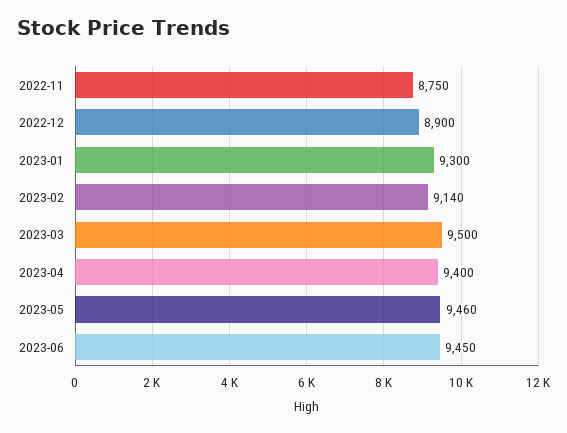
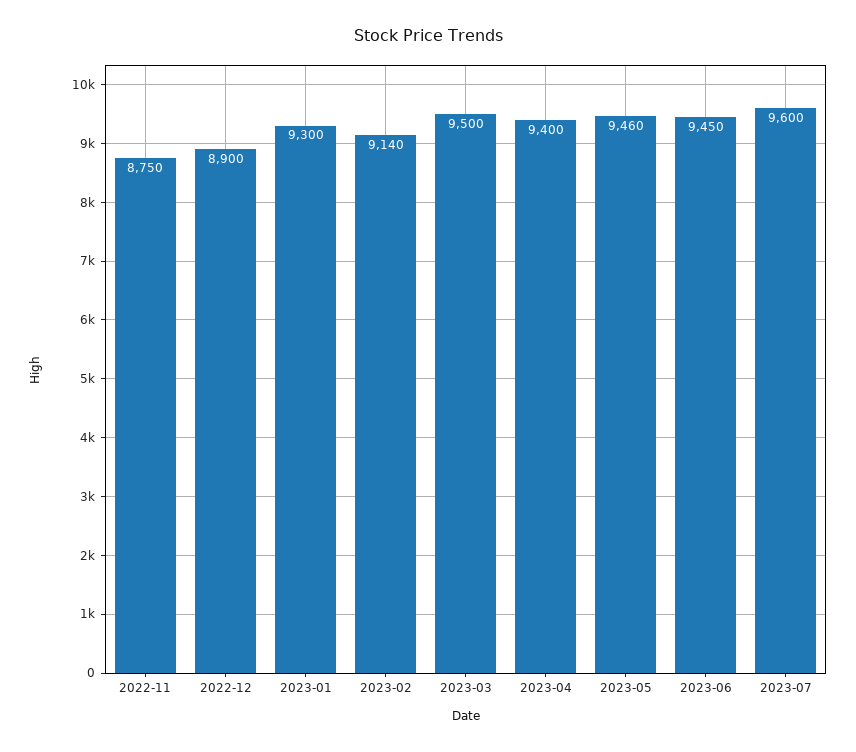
2023-07: none -> 9600

